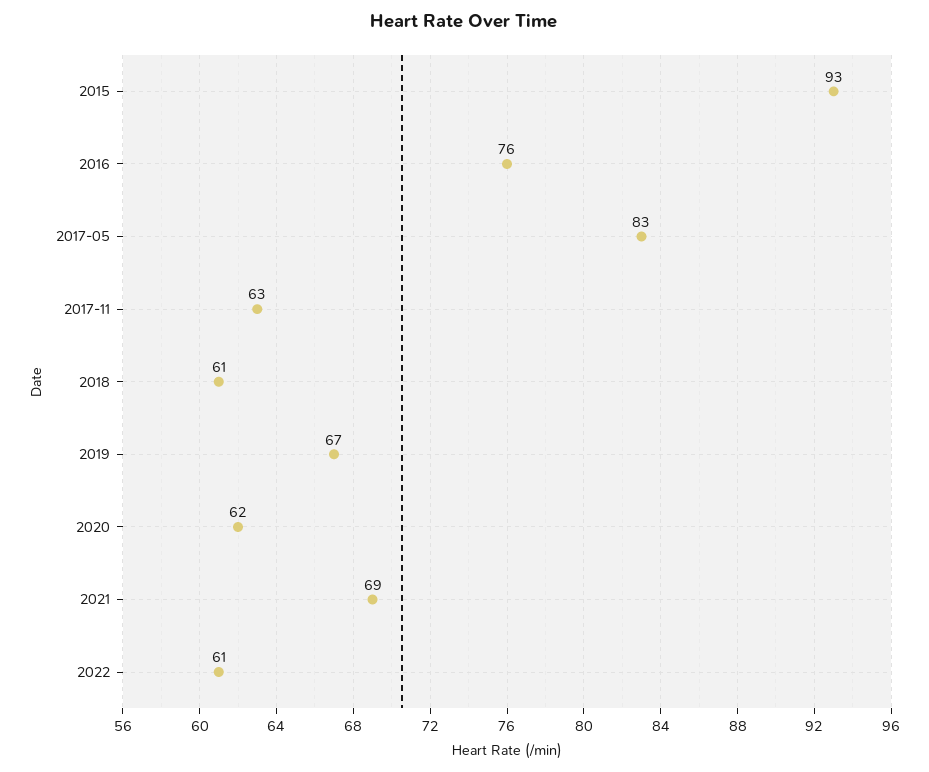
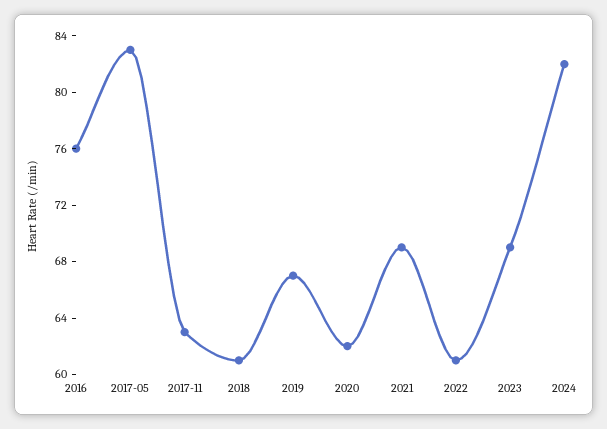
2015: 93 -> none
2023: none -> 69
2024: none -> 82

